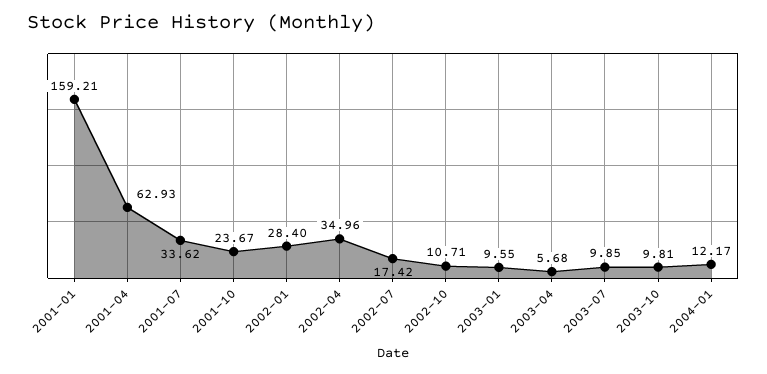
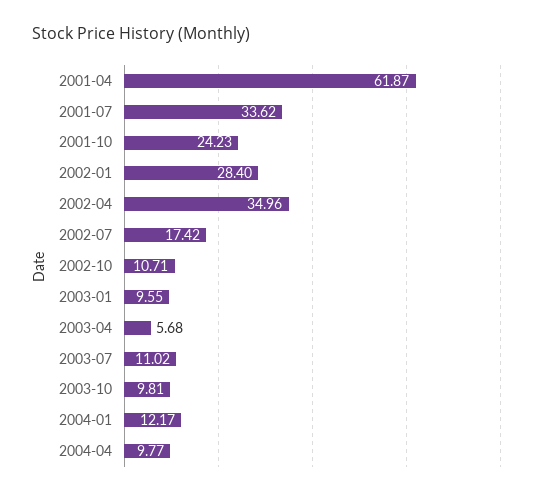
2001-01: 159.21 -> none
2001-04: 62.93 -> 61.87
2001-10: 23.67 -> 24.23
2003-07: 9.85 -> 11.02
2004-04: none -> 9.77

